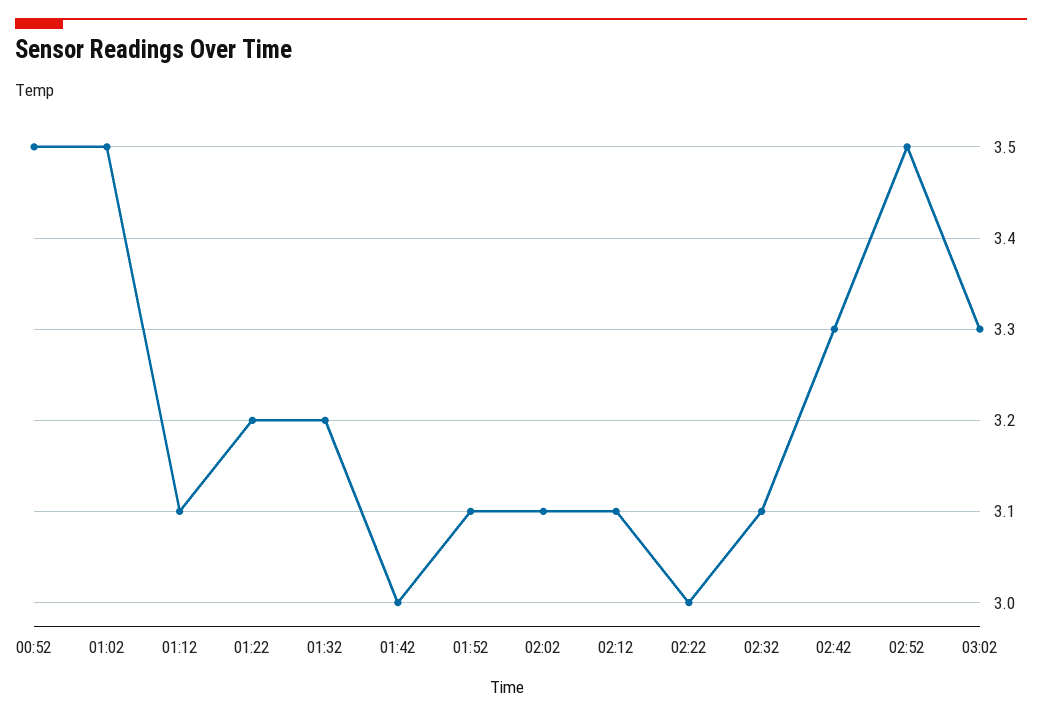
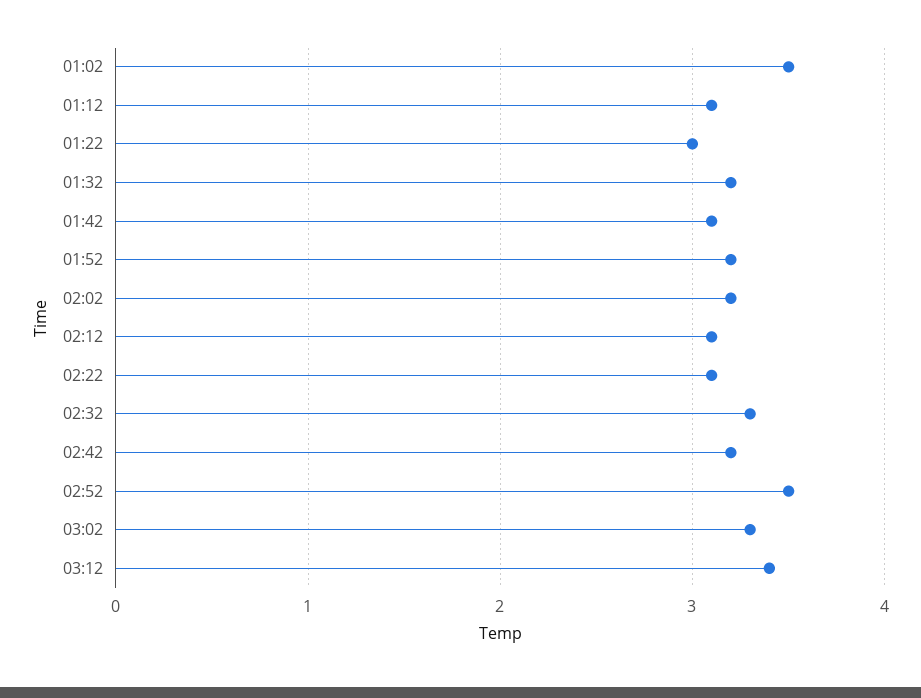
00:52: 3.5 -> none
01:22: 3.2 -> 3
01:42: 3 -> 3.1
01:52: 3.1 -> 3.2
02:02: 3.1 -> 3.2
02:22: 3 -> 3.1
02:32: 3.1 -> 3.3
02:42: 3.3 -> 3.2
03:12: none -> 3.4

